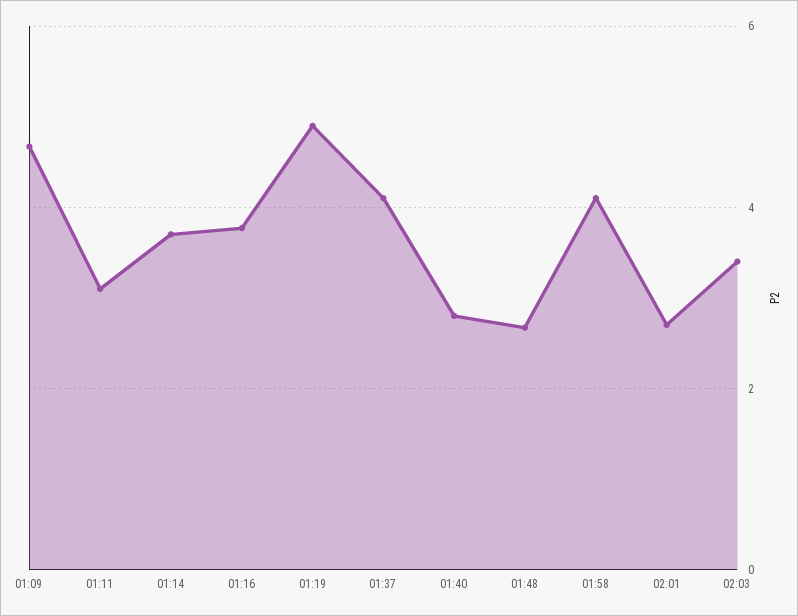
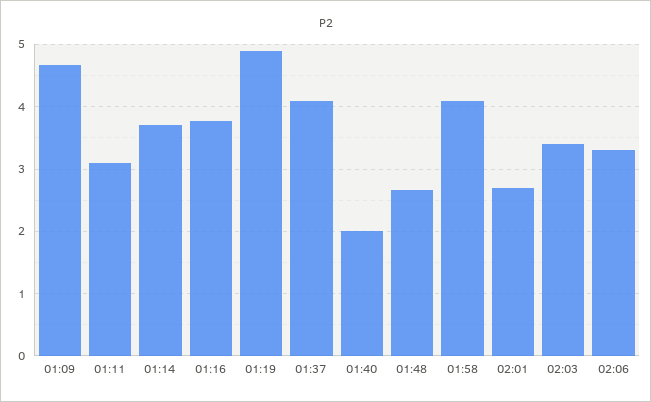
01:40: 2.8 -> 2
02:06: none -> 3.3

